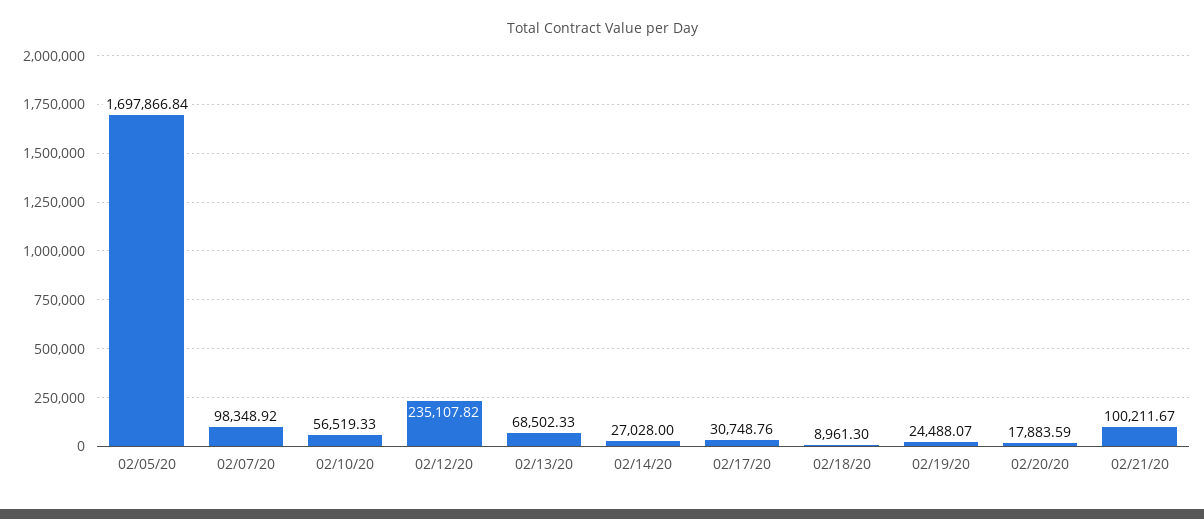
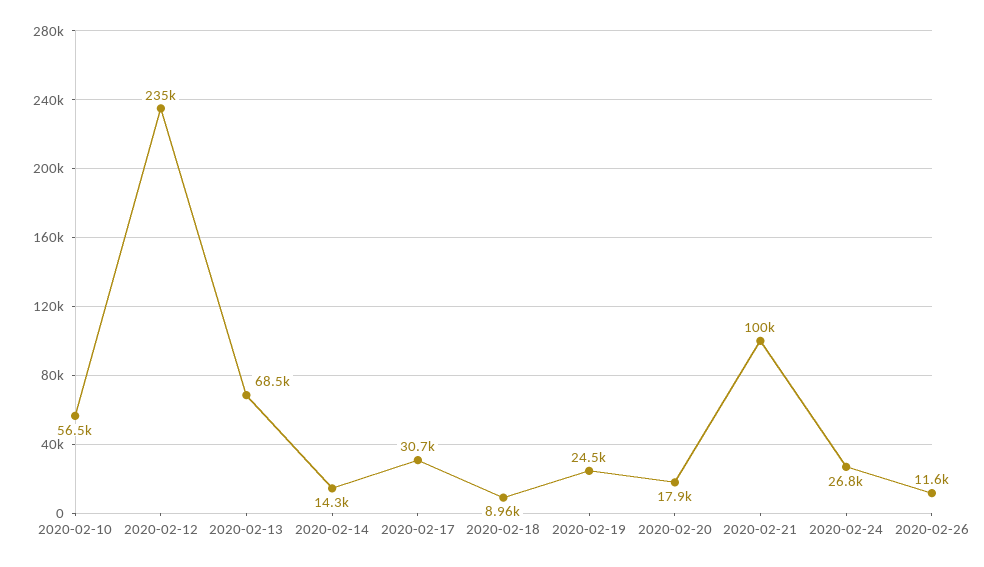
02/05/20: 1697866.84 -> none
02/07/20: 98348.92 -> none
02/14/20: 27028 -> 14300
2020-02-24: none -> 26800
2020-02-26: none -> 11600

